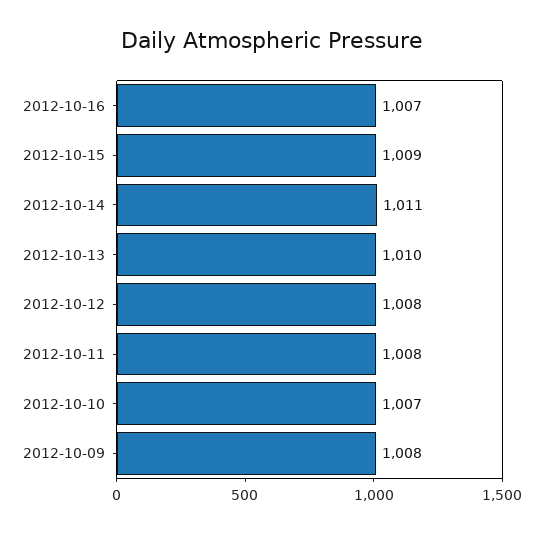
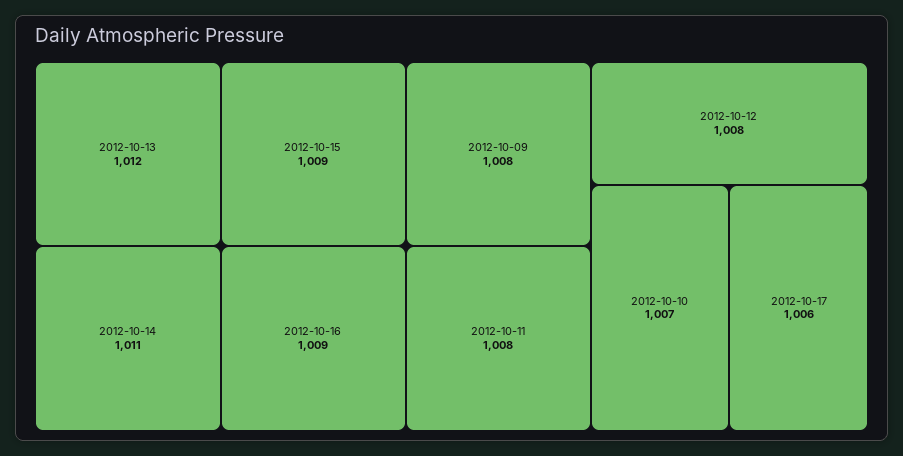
2012-10-16: 1007 -> 1009
2012-10-13: 1010 -> 1012
2012-10-17: none -> 1006

